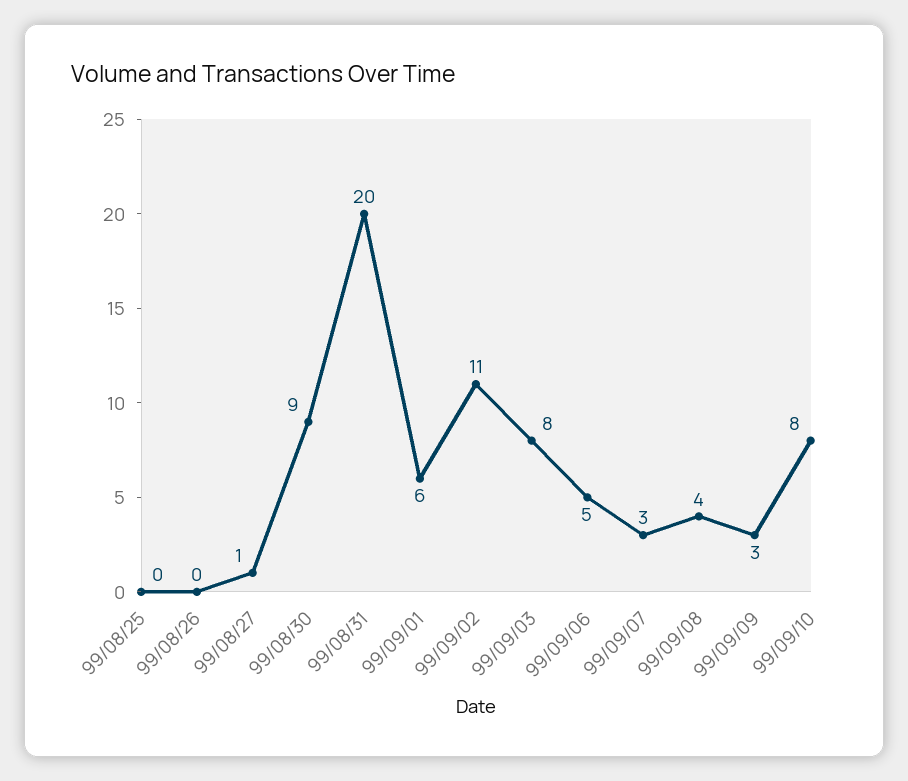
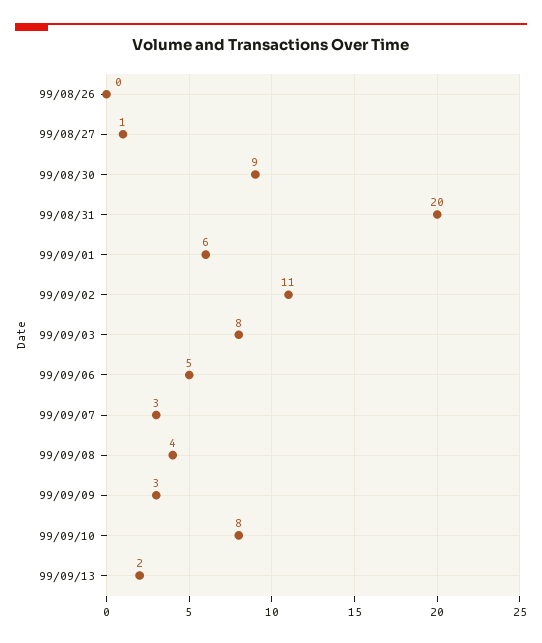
99/08/25: 0 -> none
99/09/13: none -> 2

